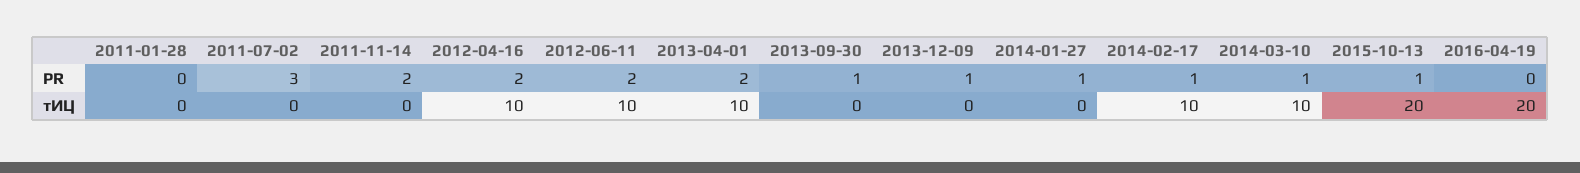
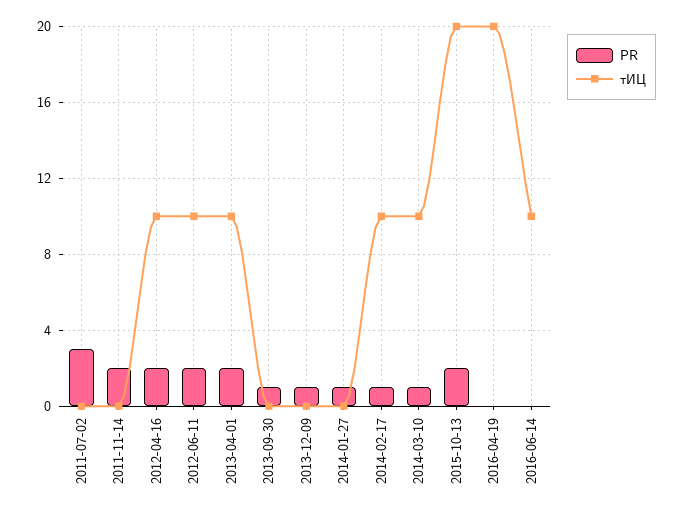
PR, 2011-01-28: 0 -> none
PR, 2015-10-13: 1 -> 2
тИЦ, 2011-01-28: 0 -> none
PR, 2016-06-14: none -> 0
тИЦ, 2016-06-14: none -> 10

